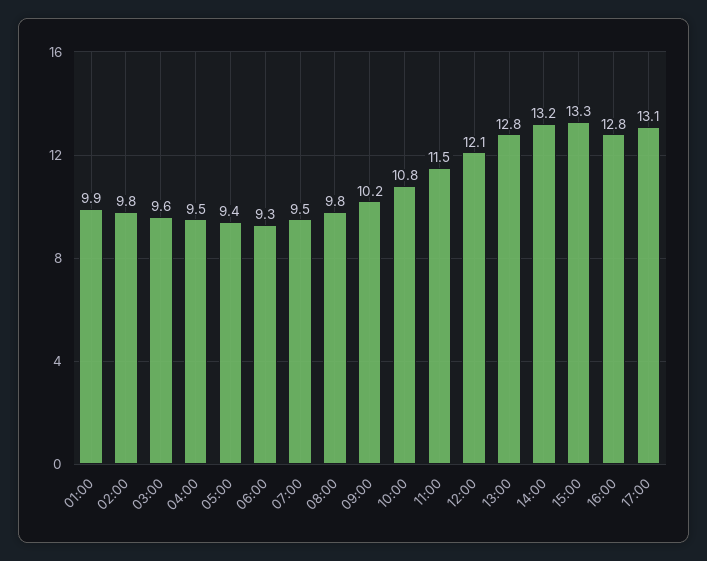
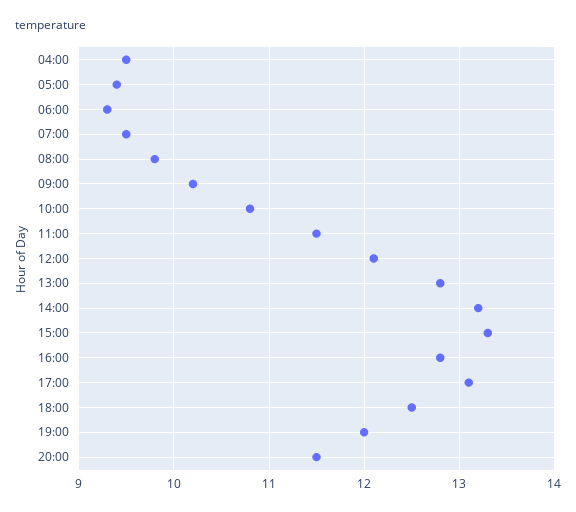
01:00: 9.9 -> none
02:00: 9.8 -> none
03:00: 9.6 -> none
18:00: none -> 12.5
19:00: none -> 12
20:00: none -> 11.5

